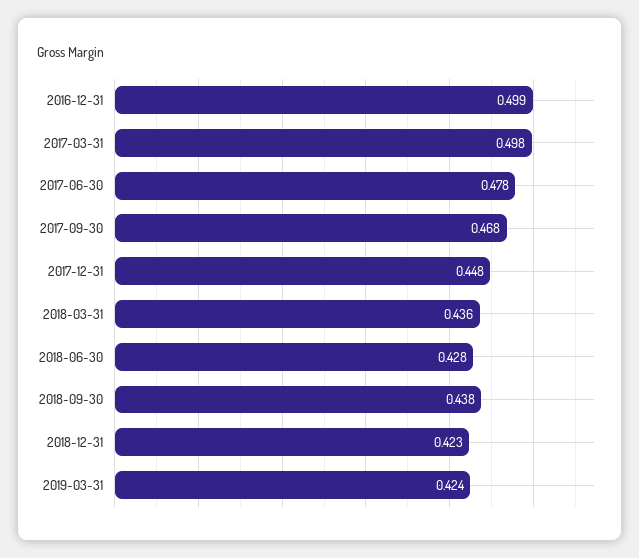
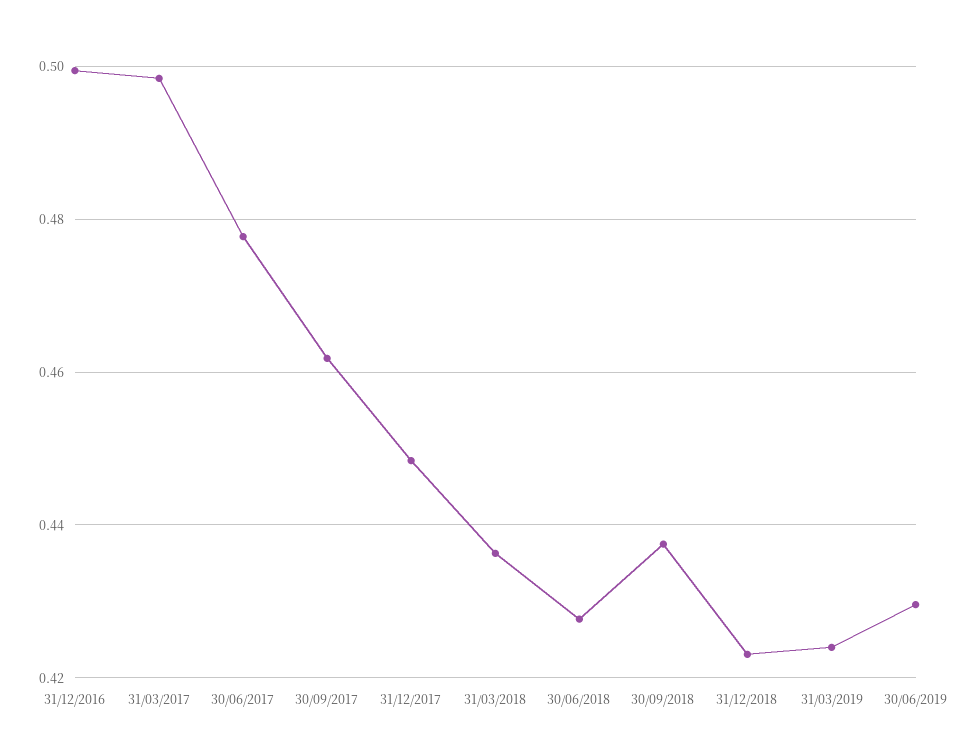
2017-09-30: 0.468 -> 0.462
30/06/2019: none -> 0.43

